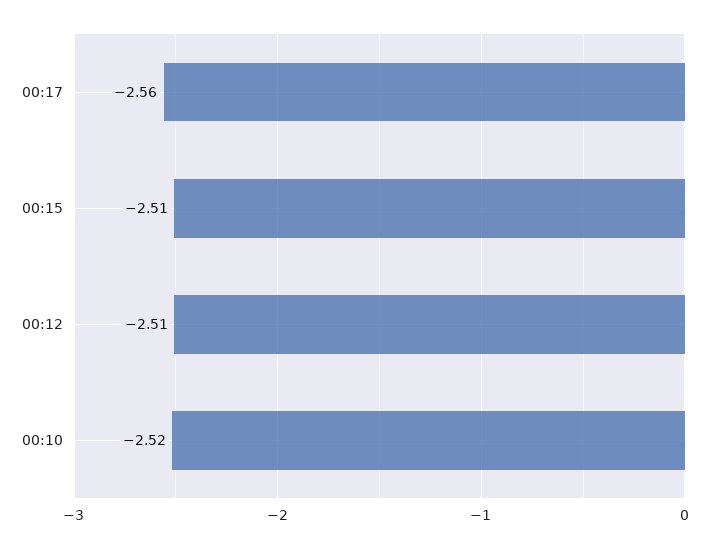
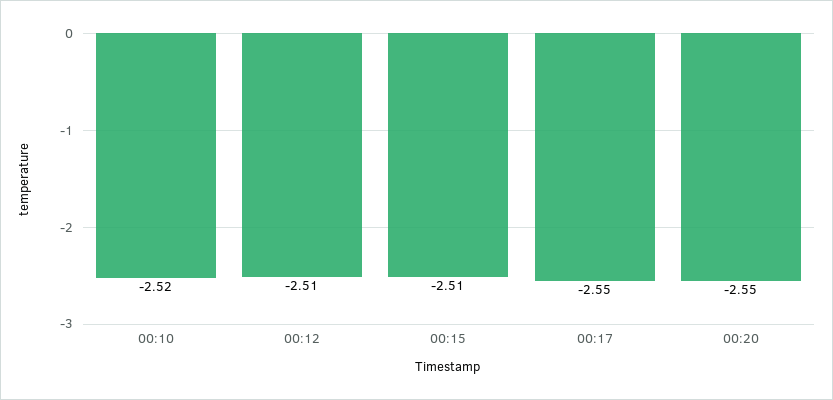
00:17: -2.56 -> -2.55
00:20: none -> -2.55

